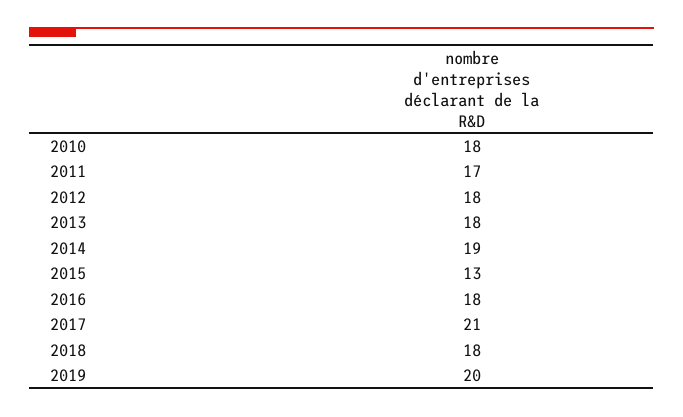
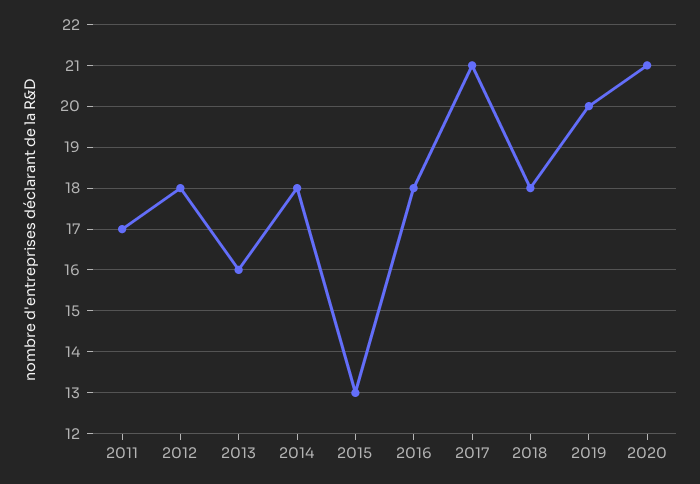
2010: 18 -> none
2013: 18 -> 16
2014: 19 -> 18
2020: none -> 21

